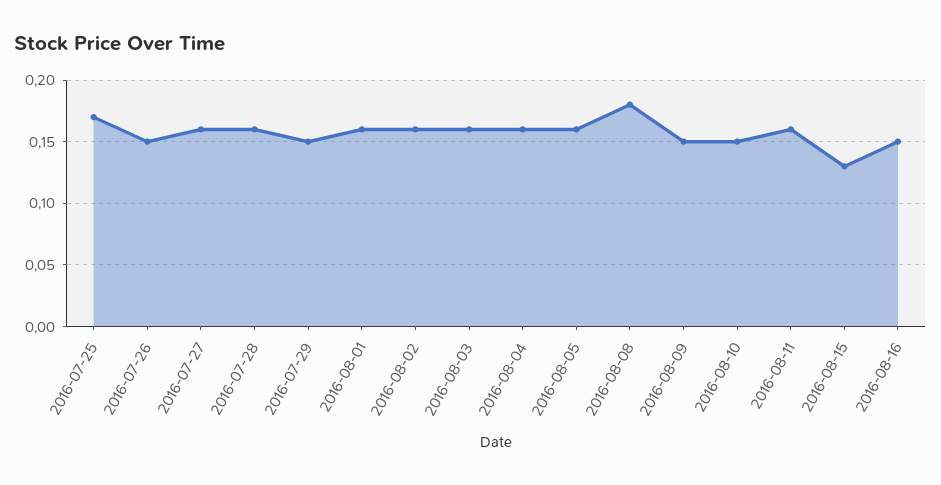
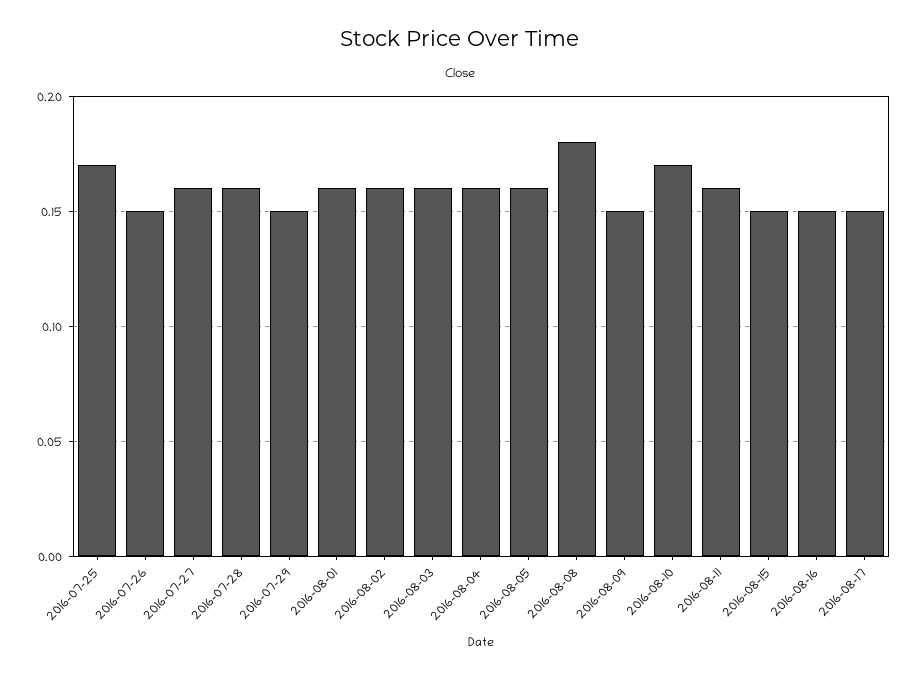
2016-08-10: 0.15 -> 0.17
2016-08-15: 0.13 -> 0.15
2016-08-17: none -> 0.15

